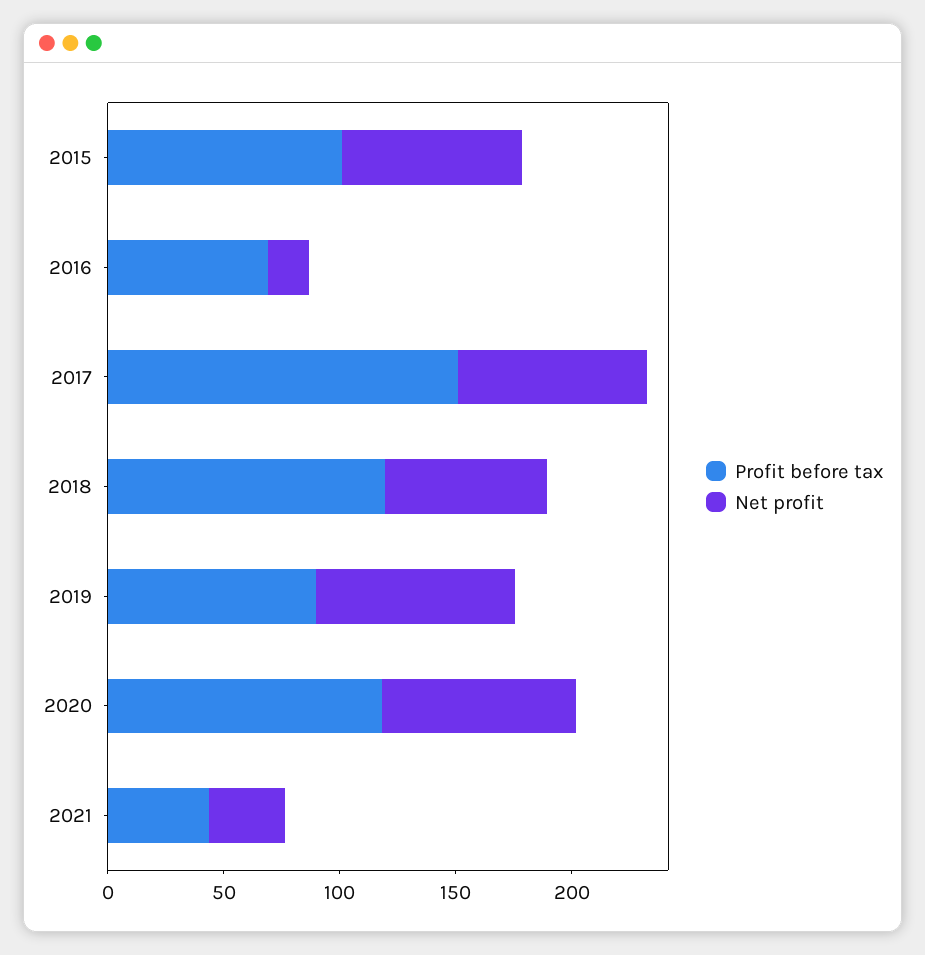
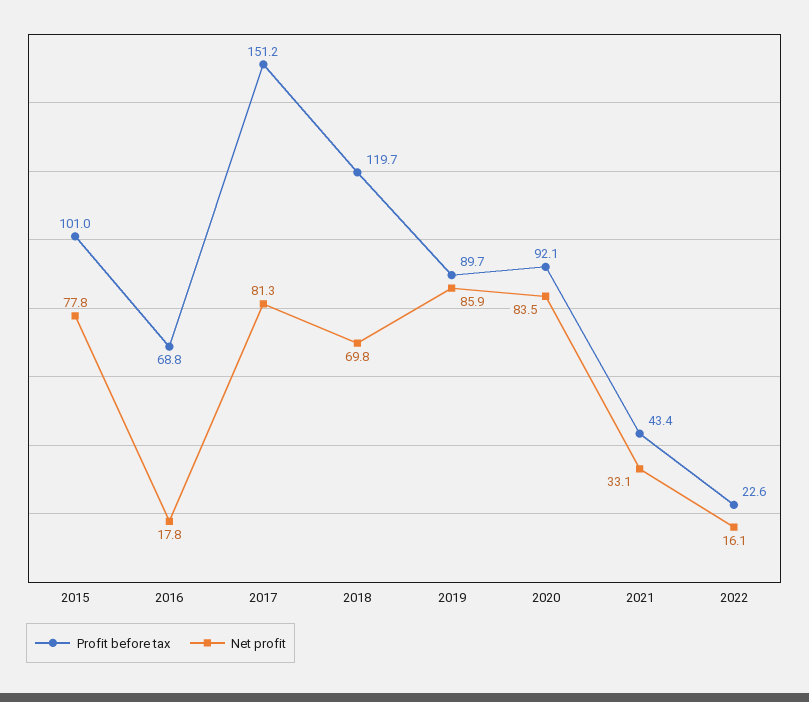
Profit before tax, 2020: 120 -> 92.1
Profit before tax, 2022: none -> 22.6
Net profit, 2022: none -> 16.1

